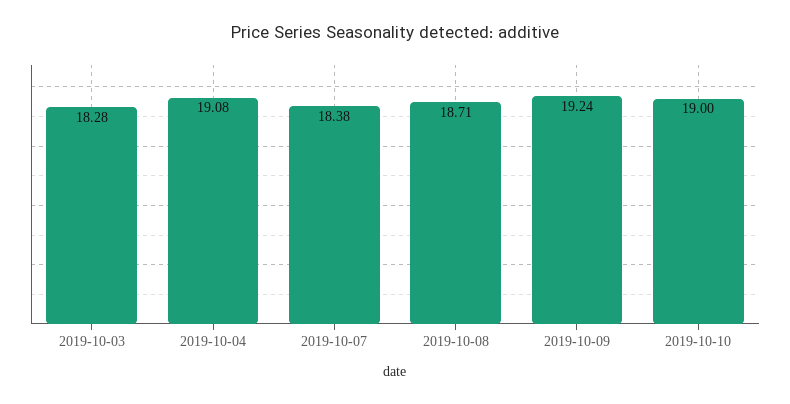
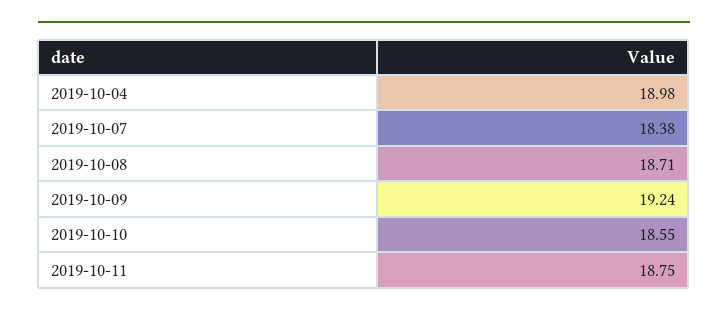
2019-10-03: 18.28 -> none
2019-10-04: 19.08 -> 18.98
2019-10-10: 19 -> 18.55
2019-10-11: none -> 18.75

